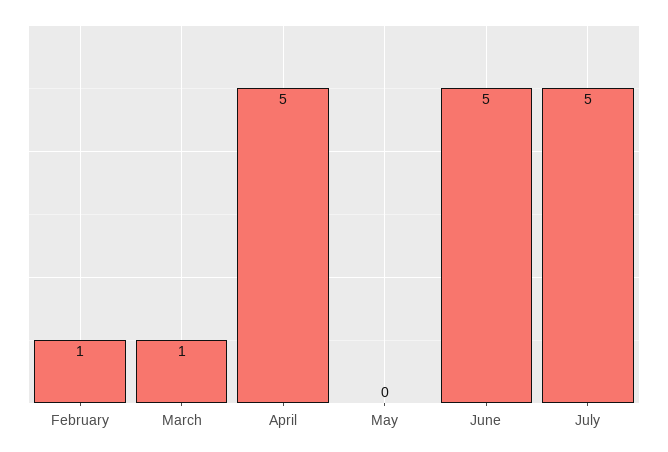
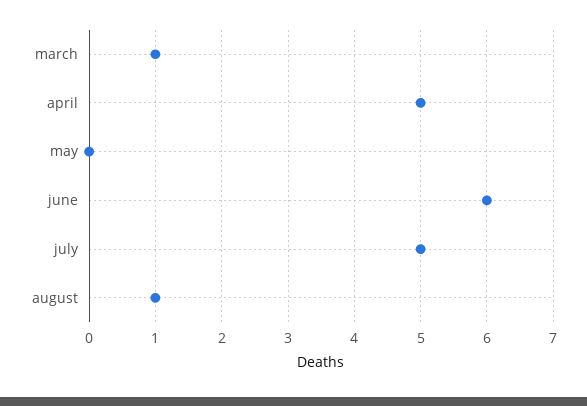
February: 1 -> none
June: 5 -> 6
august: none -> 1

